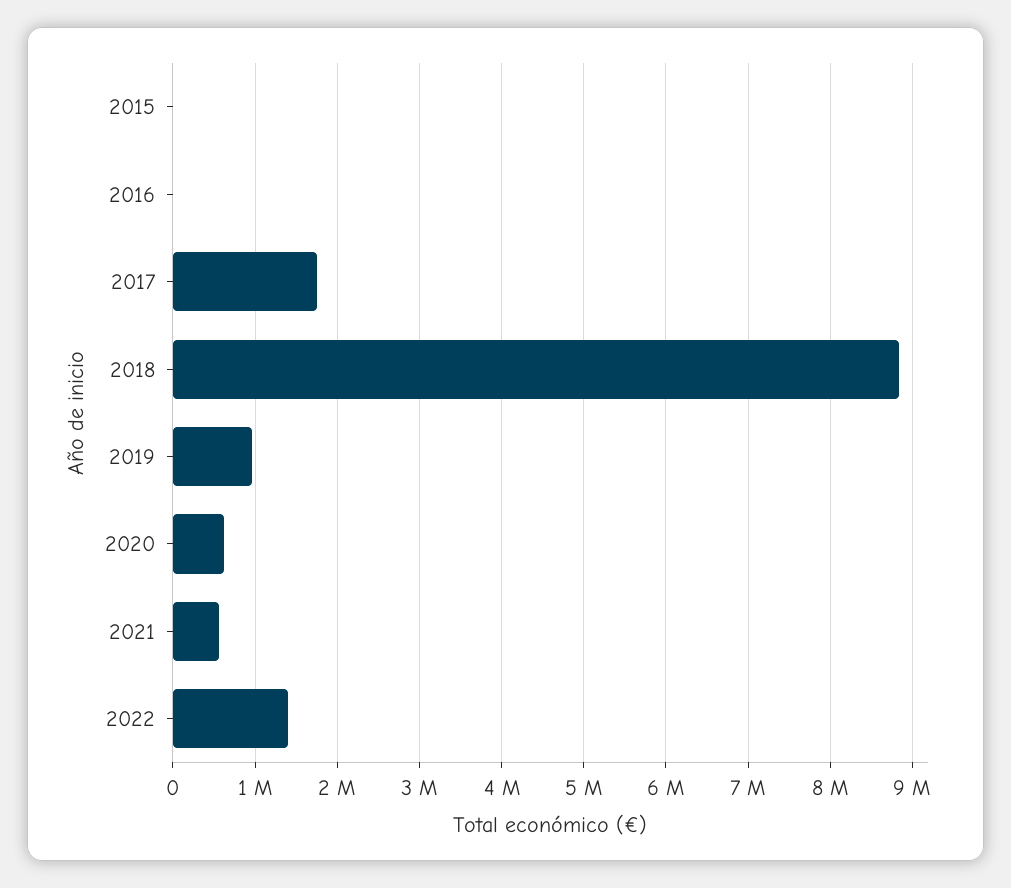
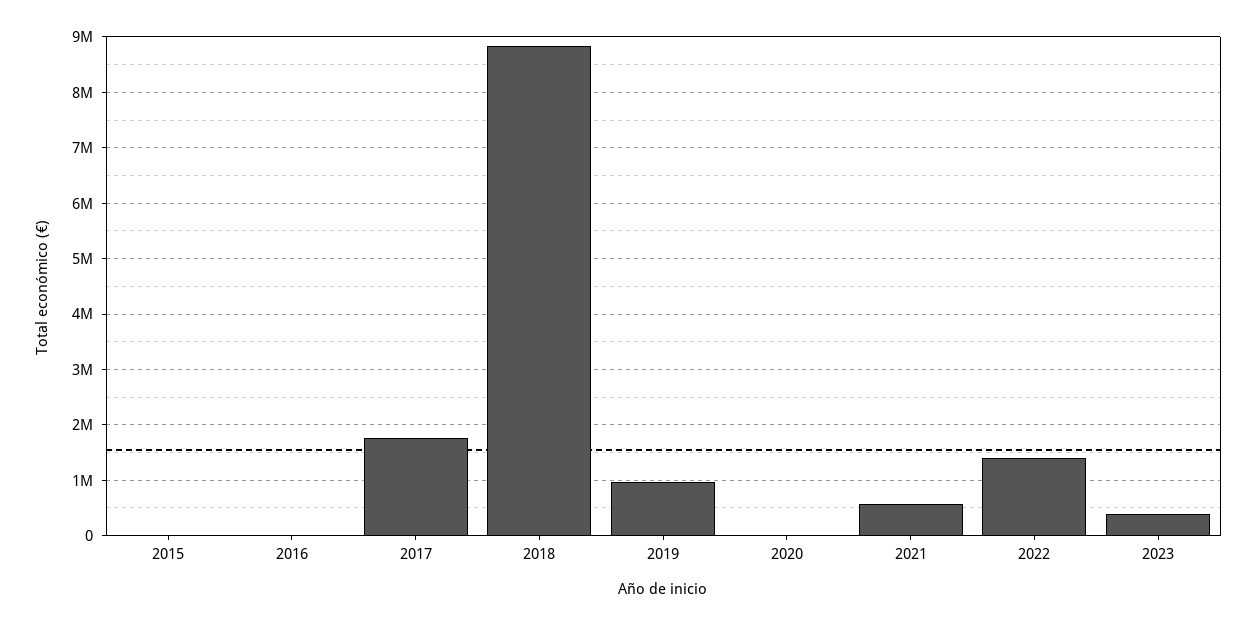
2020: 600000 -> 0
2023: none -> 400000

